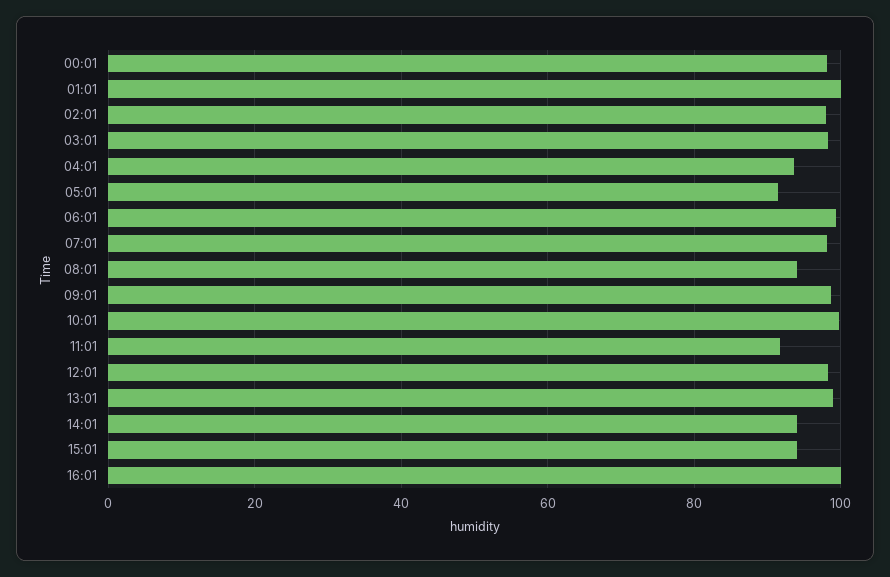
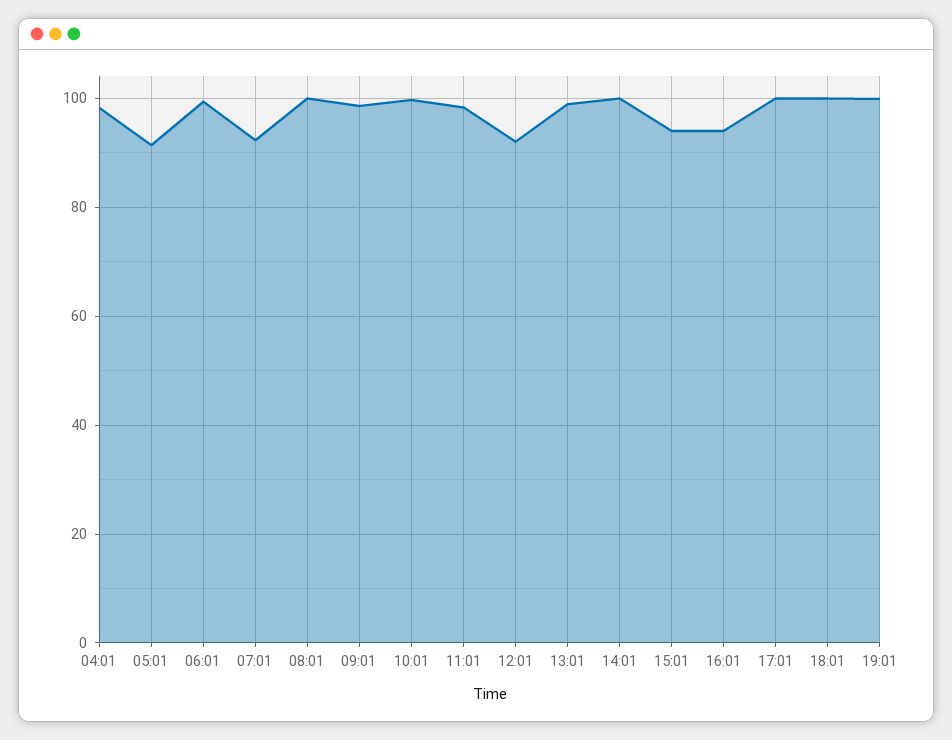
00:01: 98 -> none
01:01: 100 -> none
02:01: 98 -> none
03:01: 98 -> none
04:01: 94 -> 98
07:01: 98 -> 92
08:01: 94 -> 100
11:01: 92 -> 98
12:01: 98 -> 92
14:01: 94 -> 100
16:01: 100 -> 94
17:01: none -> 100
18:01: none -> 100
19:01: none -> 100

